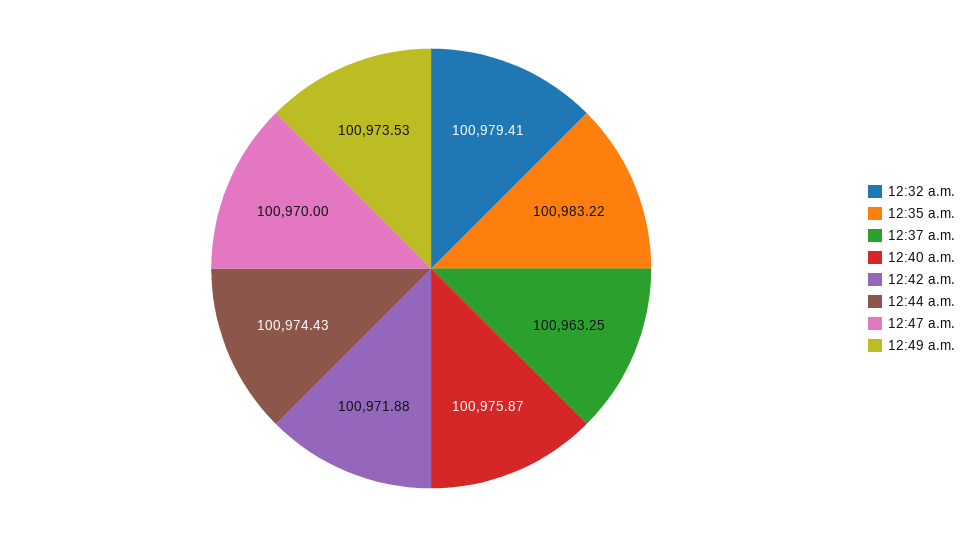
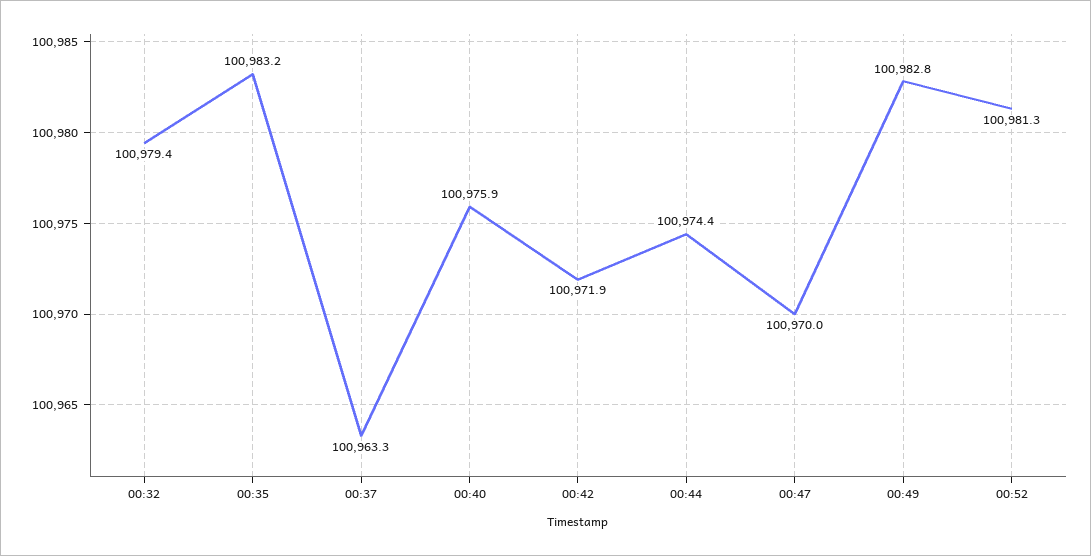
12:49 a.m.: 100973.53 -> 100982.8
00:52: none -> 100981.3

